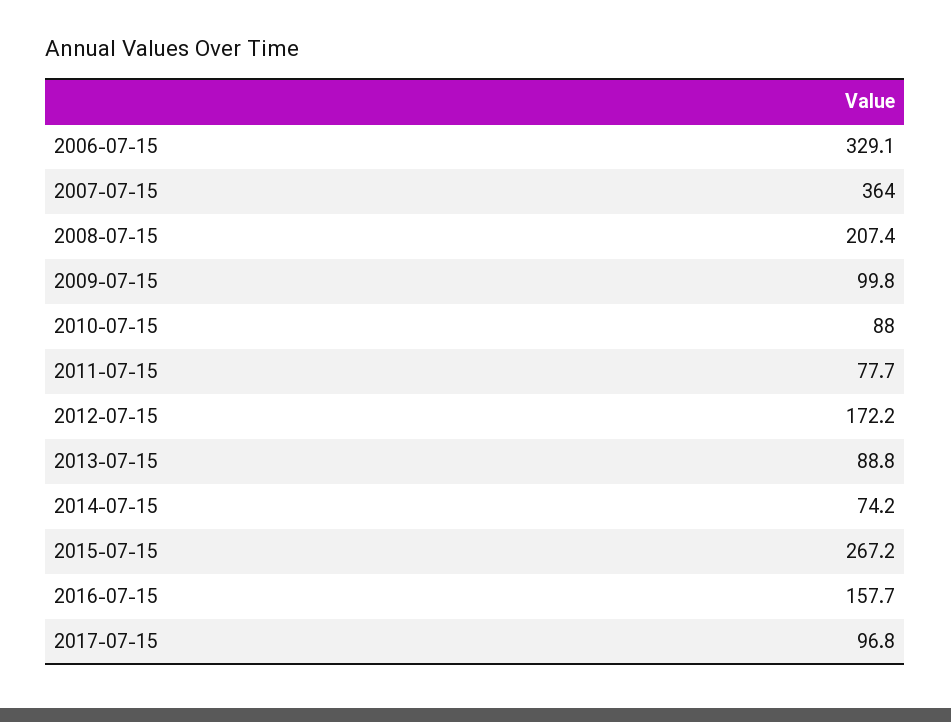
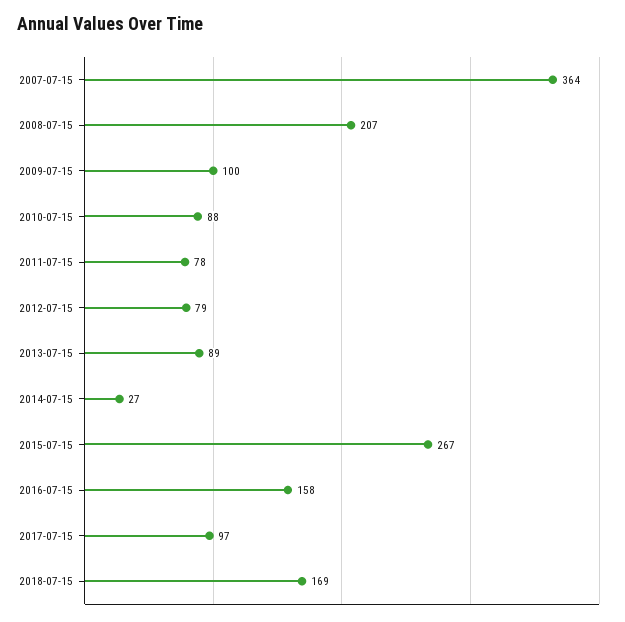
2006-07-15: 329.1 -> none
2012-07-15: 172.2 -> 79
2014-07-15: 74.2 -> 27
2018-07-15: none -> 169

